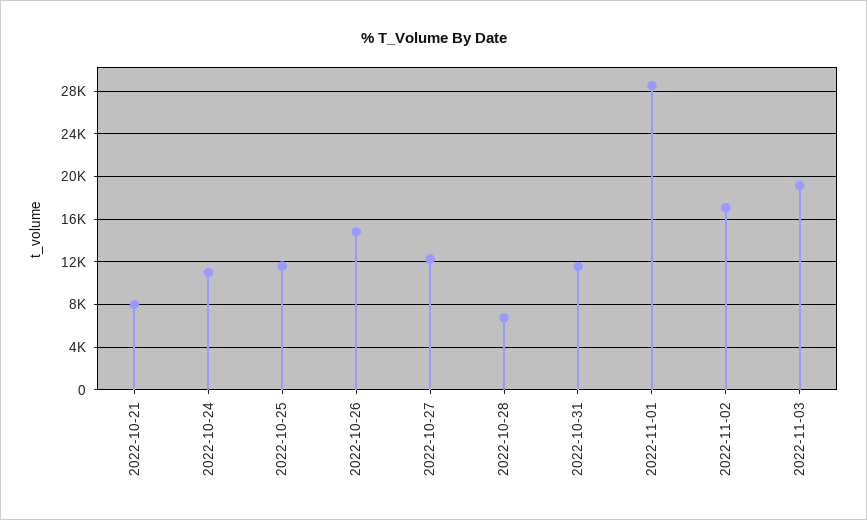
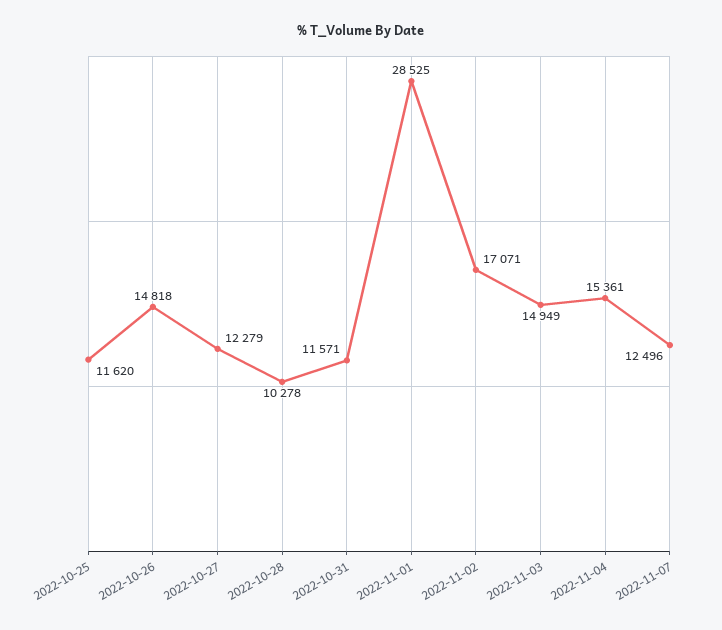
2022-10-21: 8000 -> none
2022-10-24: 11000 -> none
2022-10-28: 7000 -> 10278
2022-11-03: 19000 -> 14949
2022-11-04: none -> 15361
2022-11-07: none -> 12496

